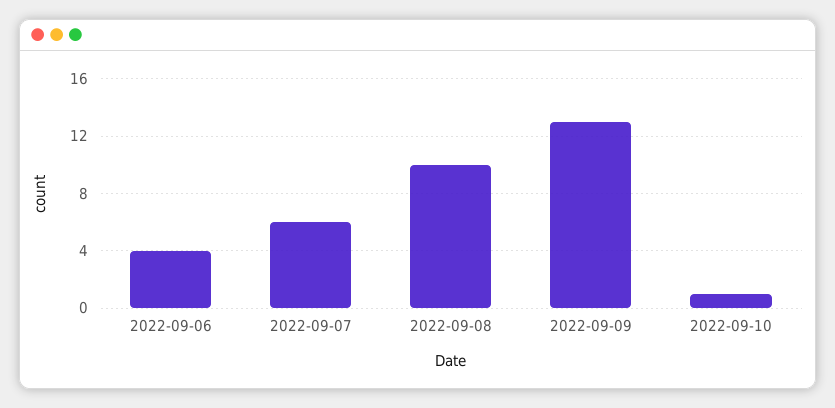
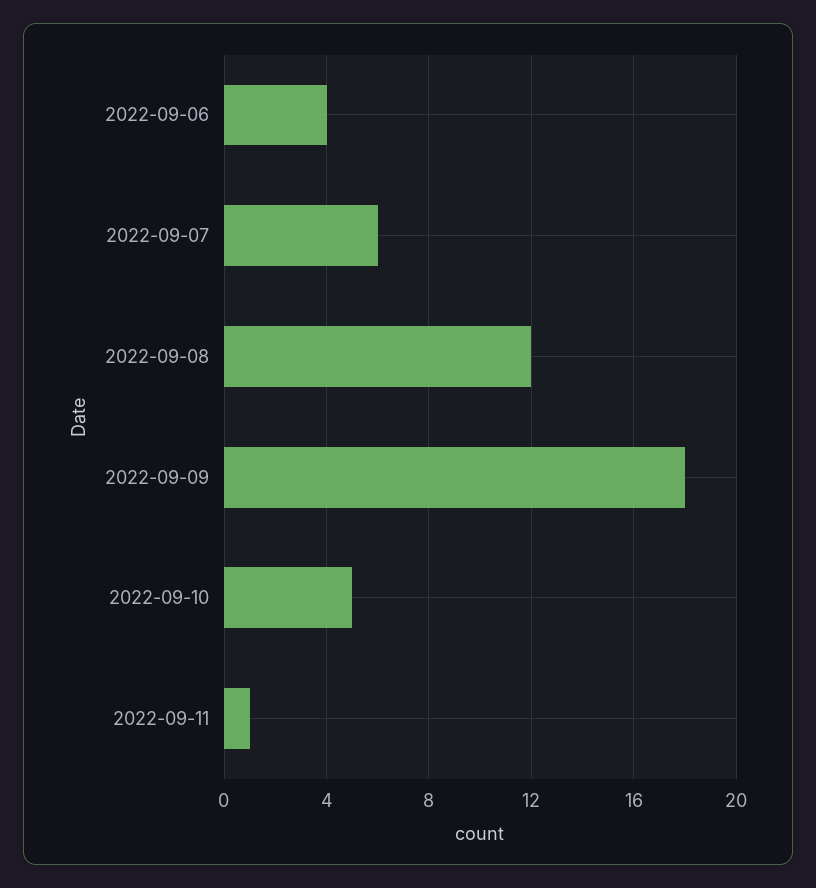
2022-09-08: 10 -> 12
2022-09-09: 13 -> 18
2022-09-10: 1 -> 5
2022-09-11: none -> 1

